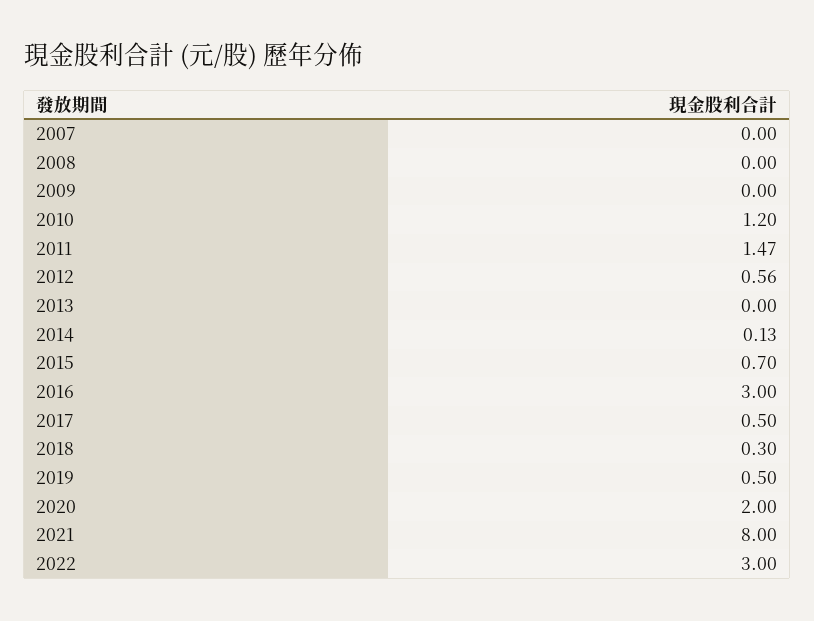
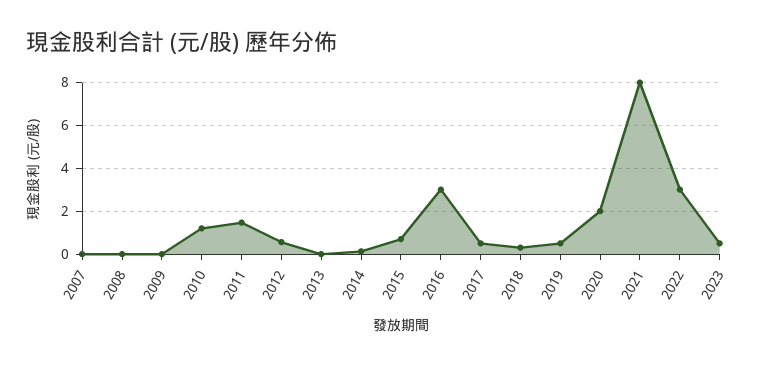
2023: none -> 0.5

